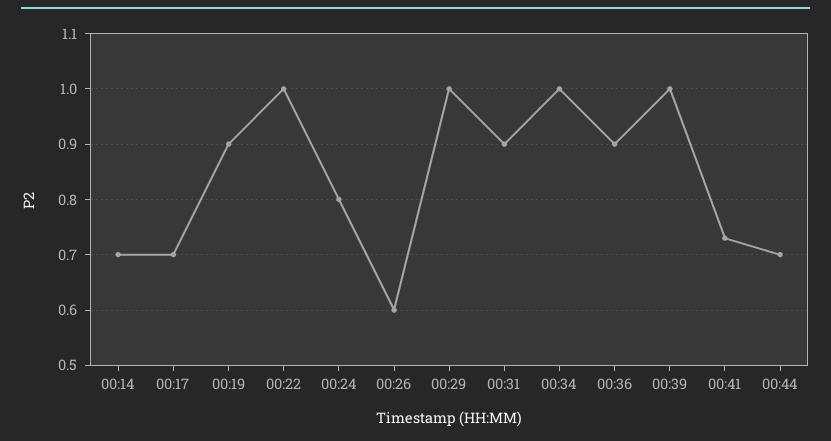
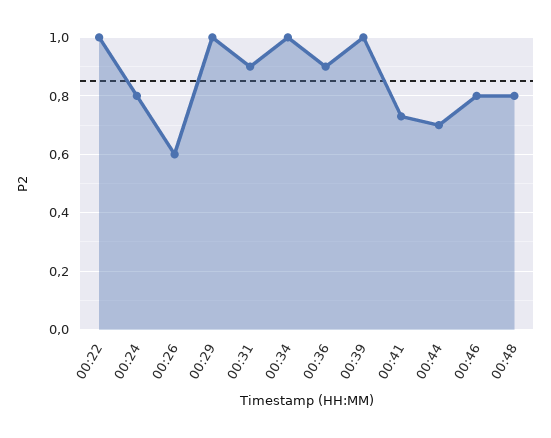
00:14: 0.7 -> none
00:17: 0.7 -> none
00:19: 0.9 -> none
00:46: none -> 0.8
00:48: none -> 0.8

